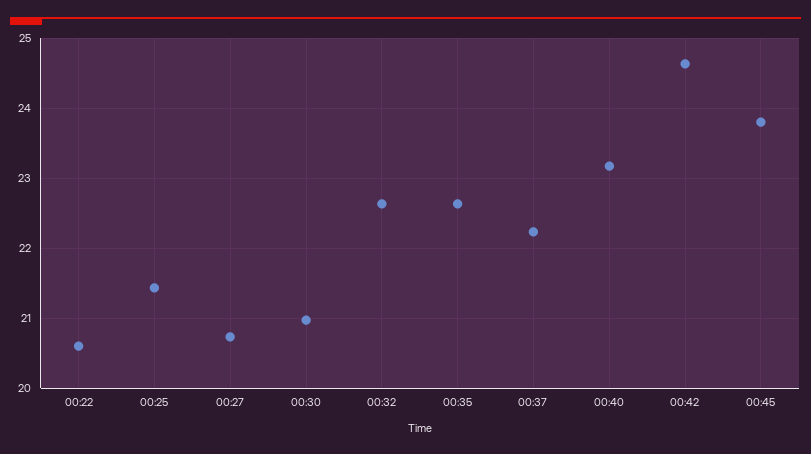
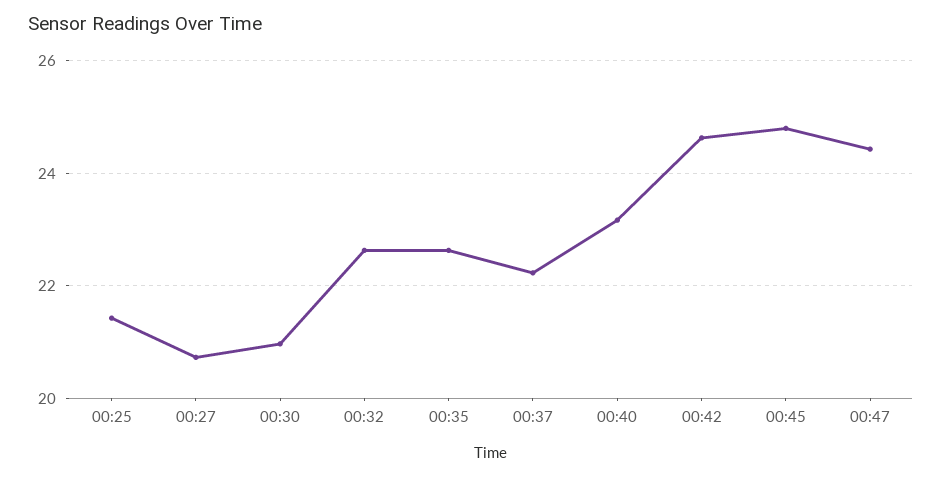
00:22: 20.6 -> none
00:45: 23.8 -> 24.8
00:47: none -> 24.4

